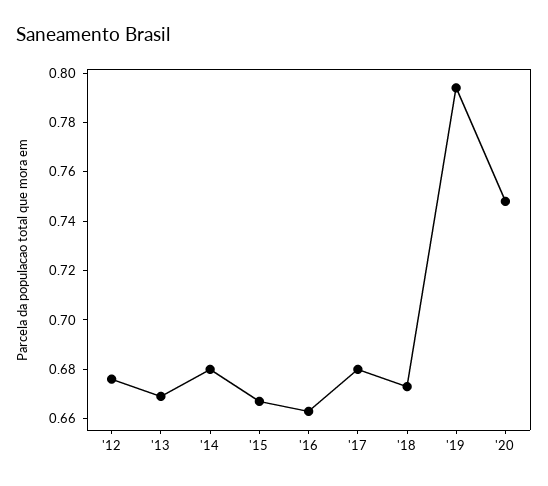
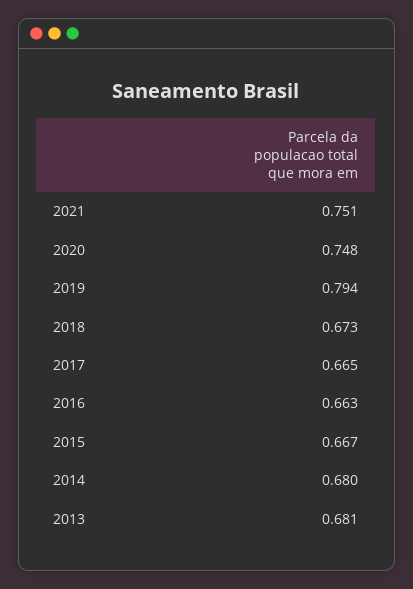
'12: 0.675 -> none
'13: 0.67 -> 0.681
'17: 0.68 -> 0.665
2021: none -> 0.751

